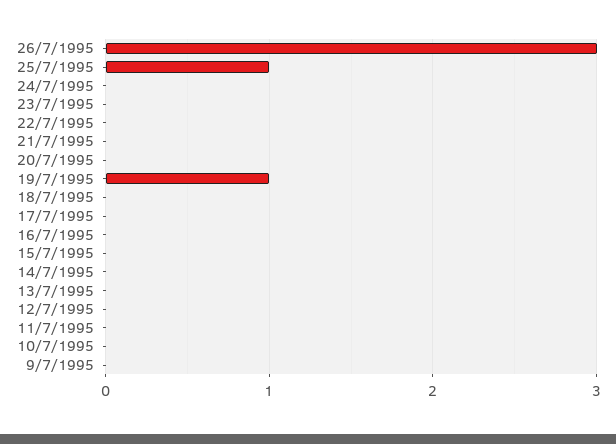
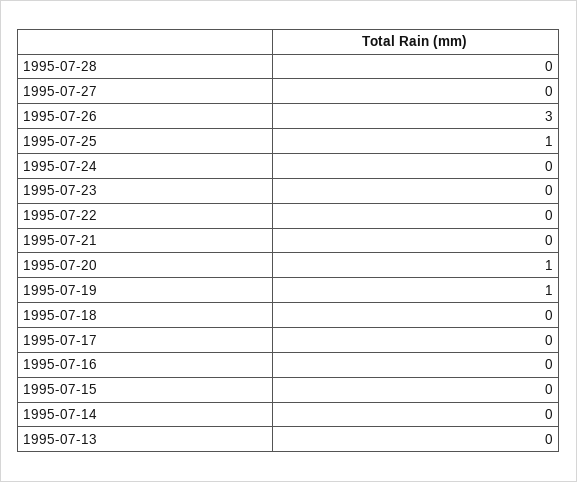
20/7/1995: 0 -> 1
12/7/1995: 0 -> none
11/7/1995: 0 -> none
10/7/1995: 0 -> none
9/7/1995: 0 -> none
1995-07-28: none -> 0
1995-07-27: none -> 0

